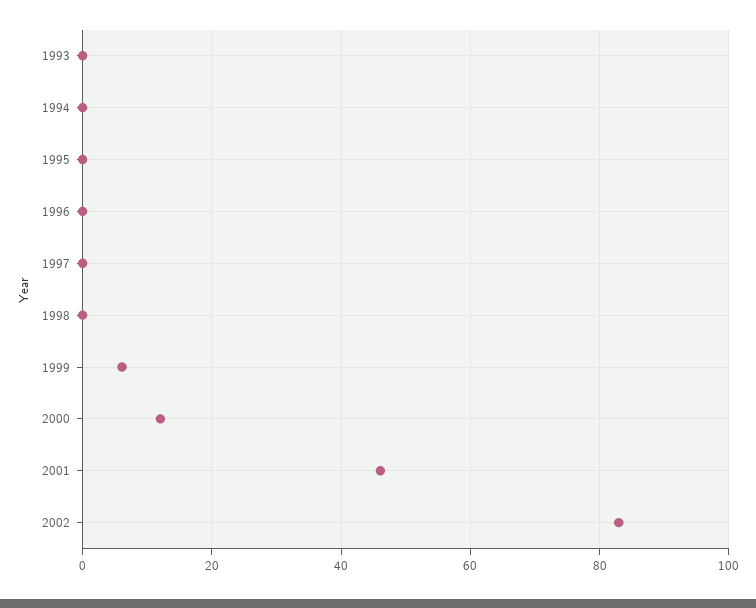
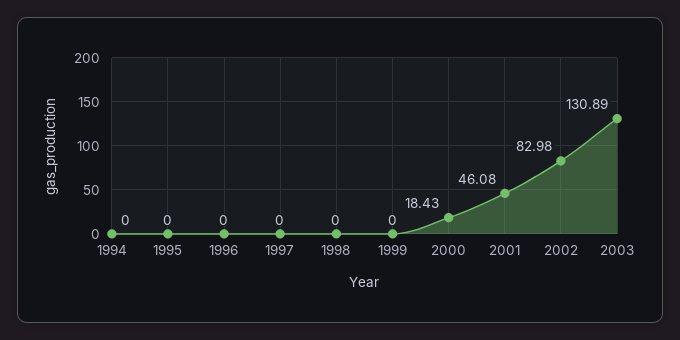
1993: 0 -> none
1999: 6 -> 0
2000: 12 -> 18.43
2003: none -> 130.89

